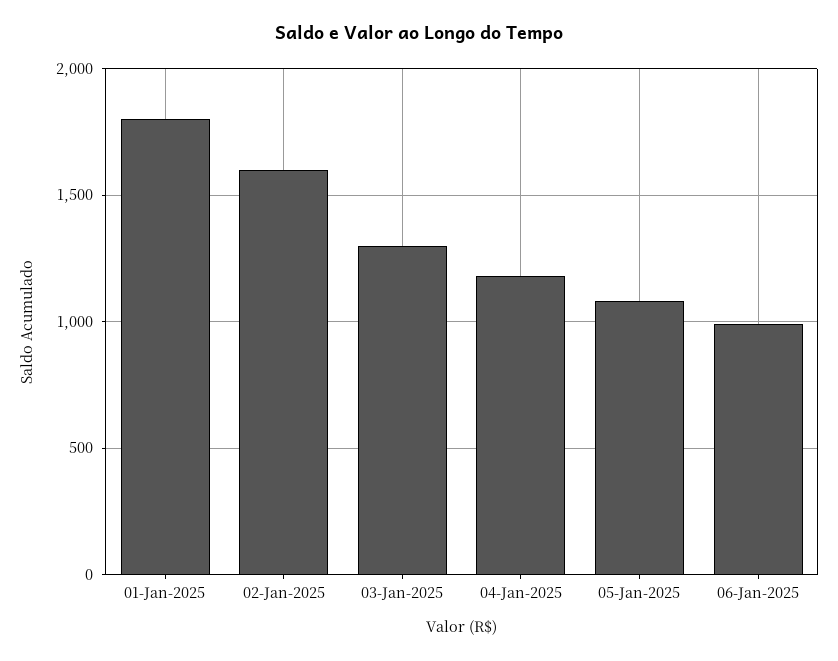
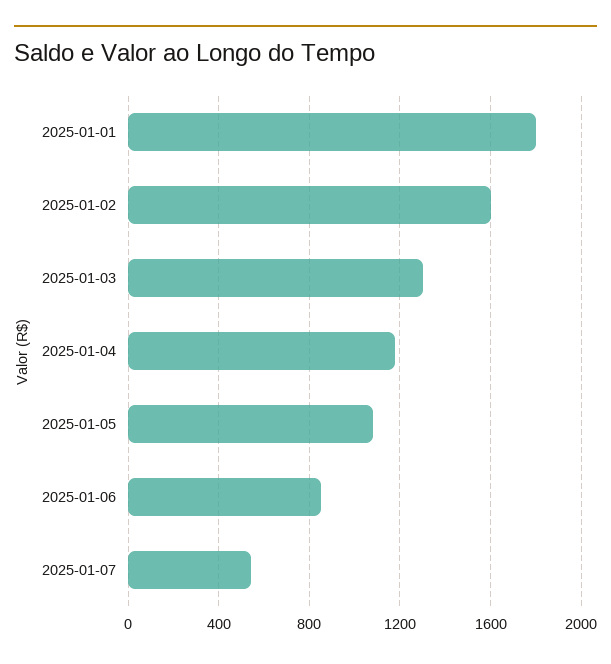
06-Jan-2025: 1000 -> 850
2025-01-07: none -> 550

